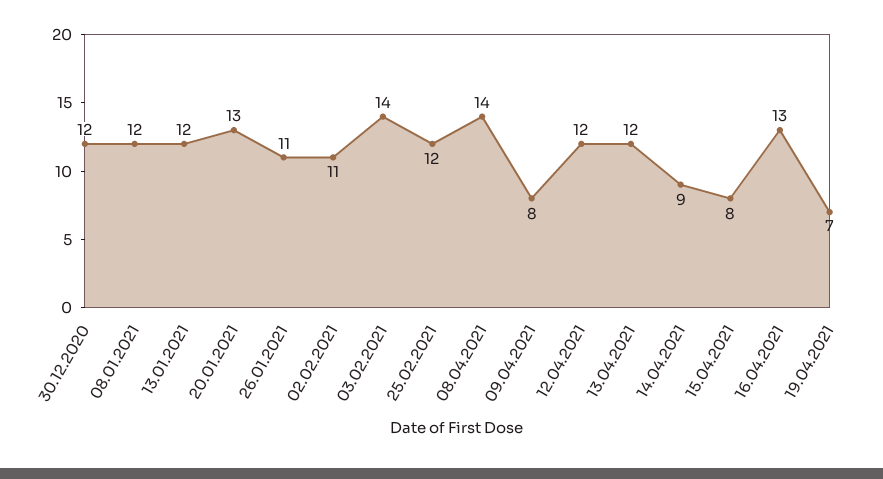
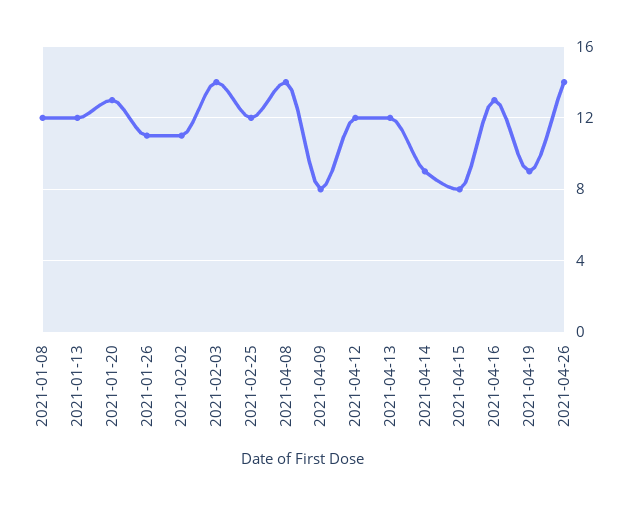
30.12.2020: 12 -> none
19.04.2021: 7 -> 9
2021-04-26: none -> 14

